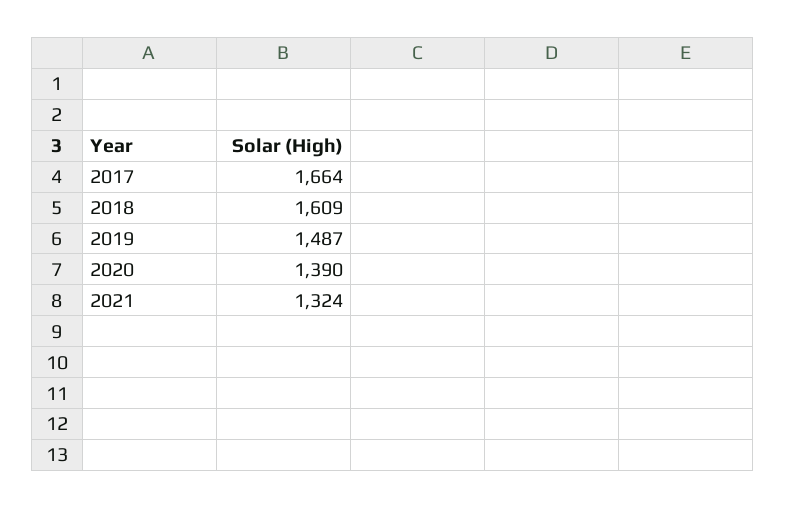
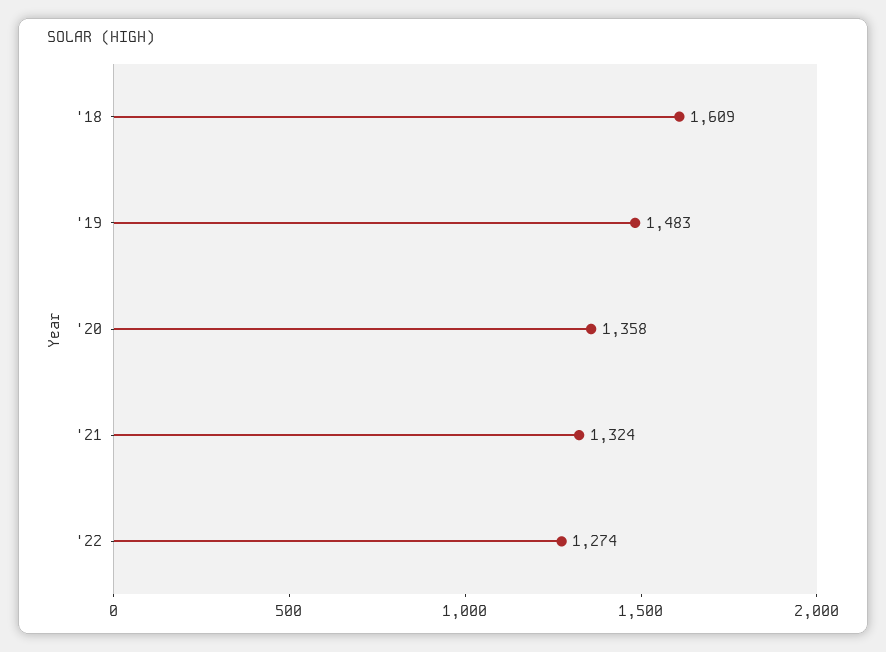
2017: 1664 -> none
2019: 1487 -> 1483
2020: 1390 -> 1358
'22: none -> 1274

